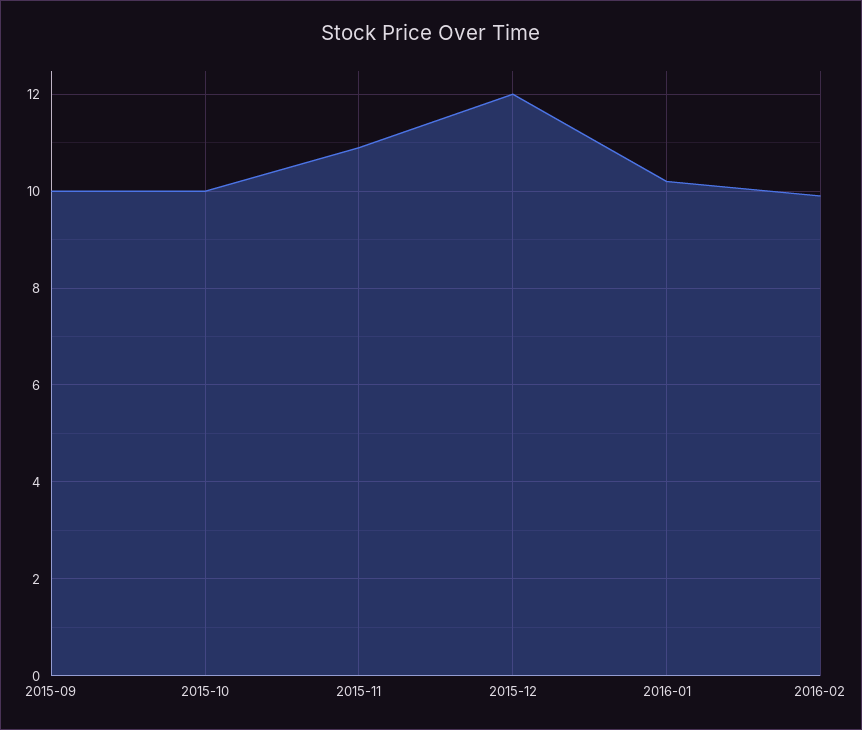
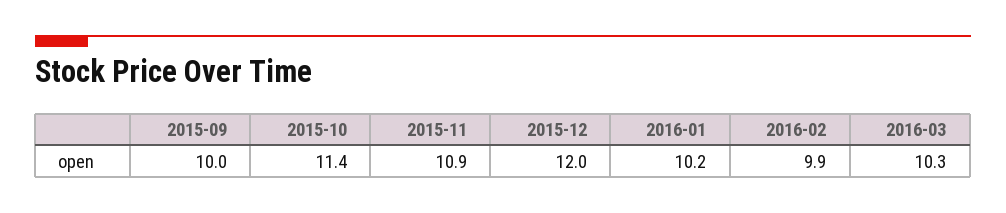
2015-10: 10 -> 11.4
2016-03: none -> 10.3

